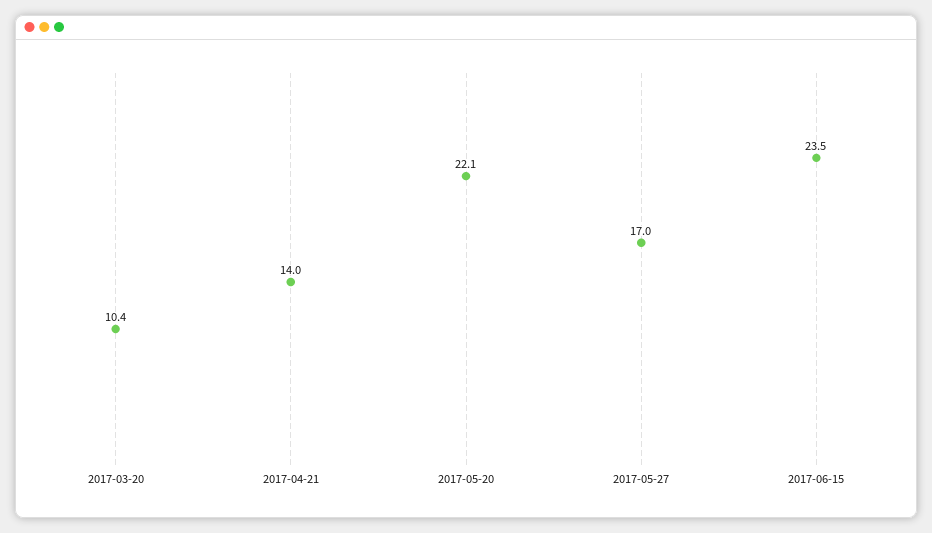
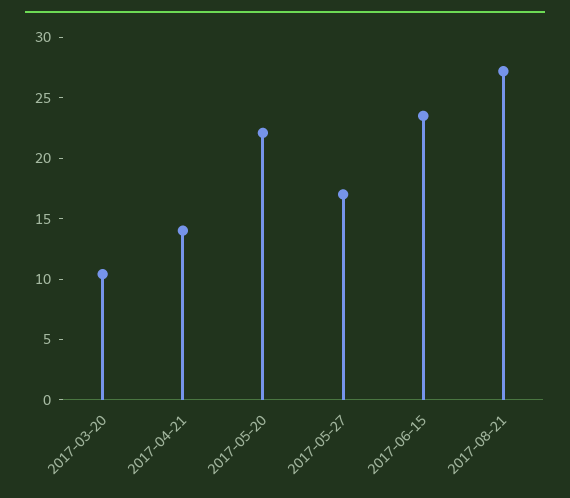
2017-08-21: none -> 27

